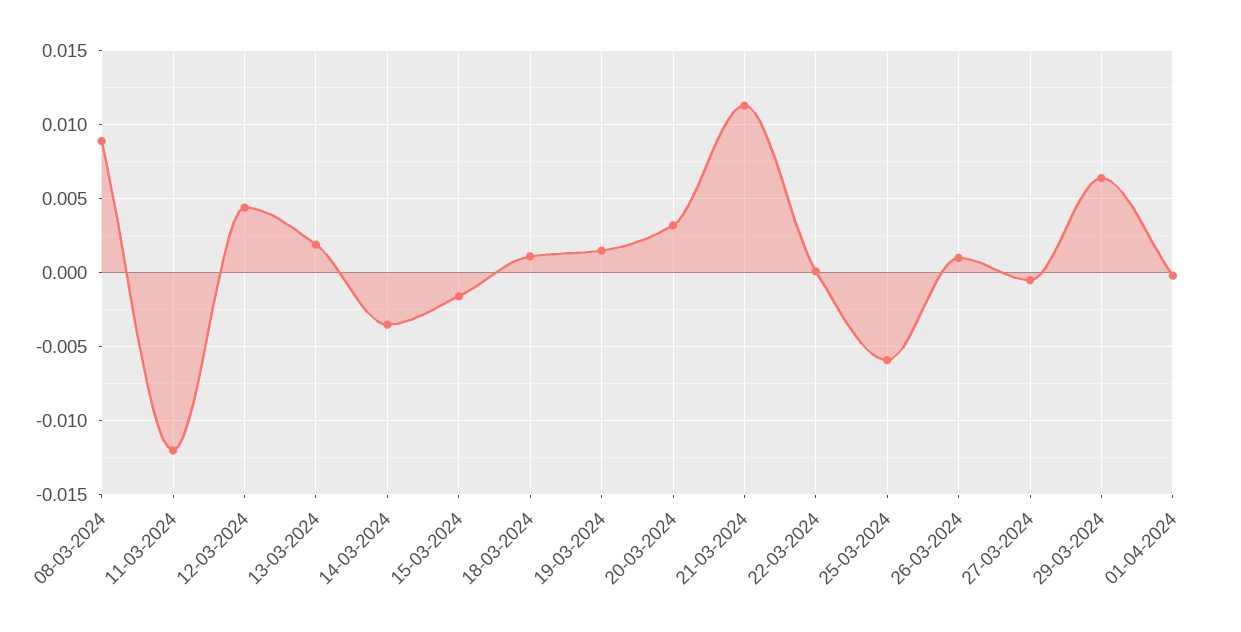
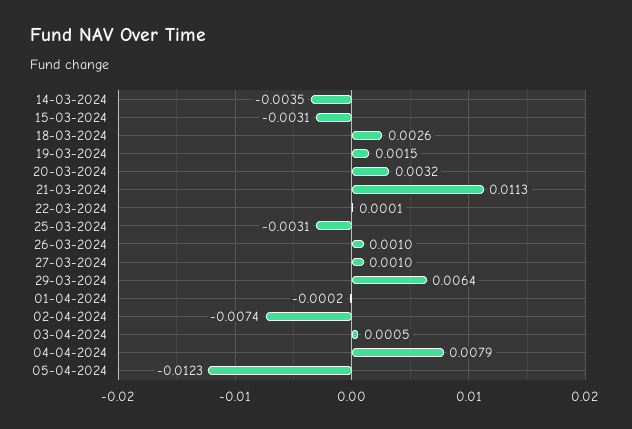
08-03-2024: 0.009 -> none
11-03-2024: -0.012 -> none
12-03-2024: 0.0045 -> none
13-03-2024: 0.002 -> none
15-03-2024: -0.0015 -> -0.0031
18-03-2024: 0.001 -> 0.0026
25-03-2024: -0.006 -> -0.0031
27-03-2024: -0.0005 -> 0.001
02-04-2024: none -> -0.0074
03-04-2024: none -> 0.0005
04-04-2024: none -> 0.0079
05-04-2024: none -> -0.0123

